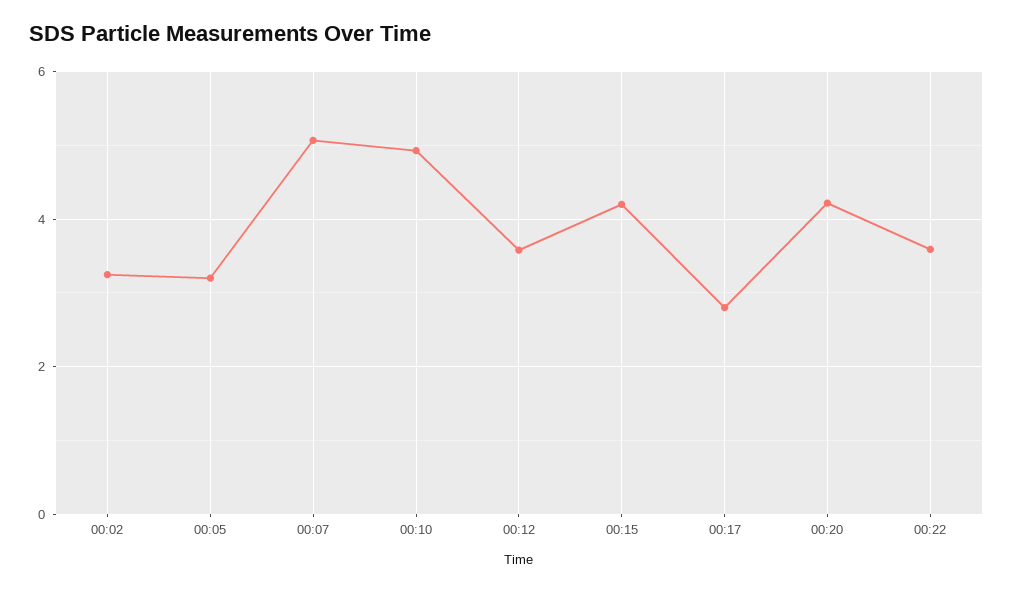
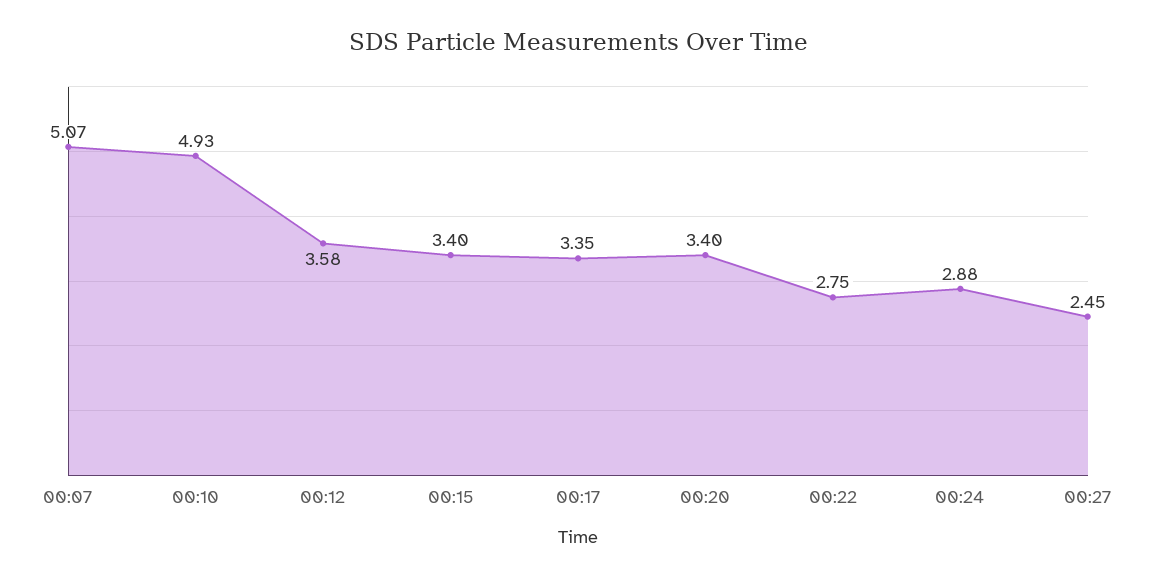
00:02: 3.2 -> none
00:05: 3.2 -> none
00:15: 4.2 -> 3.4
00:17: 2.8 -> 3.35
00:20: 4.2 -> 3.4
00:22: 3.6 -> 2.75
00:24: none -> 2.88
00:27: none -> 2.45

